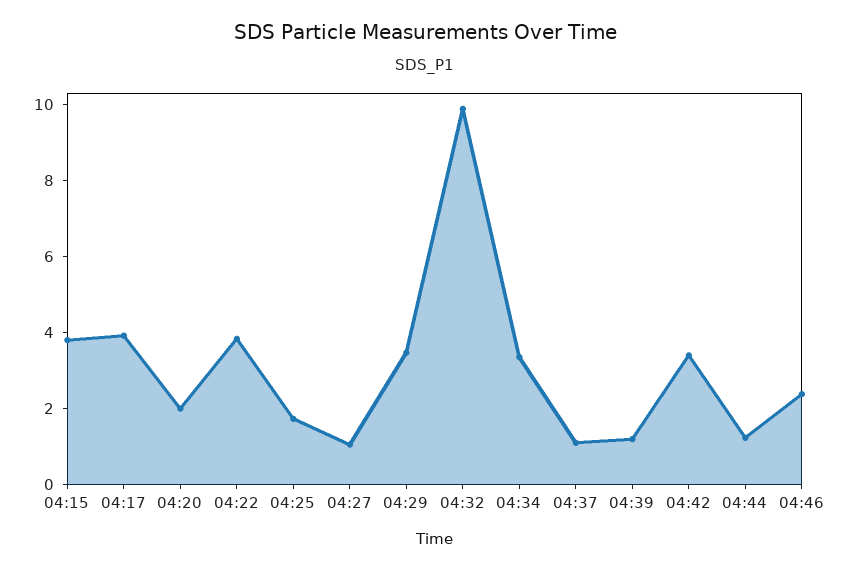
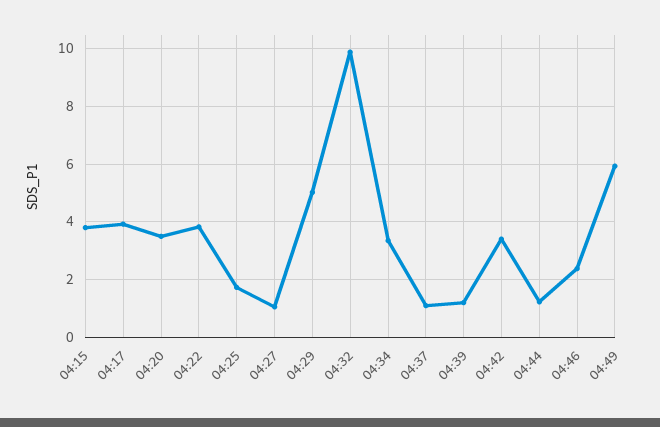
04:20: 2 -> 3.5
04:29: 3.5 -> 5
04:49: none -> 6

